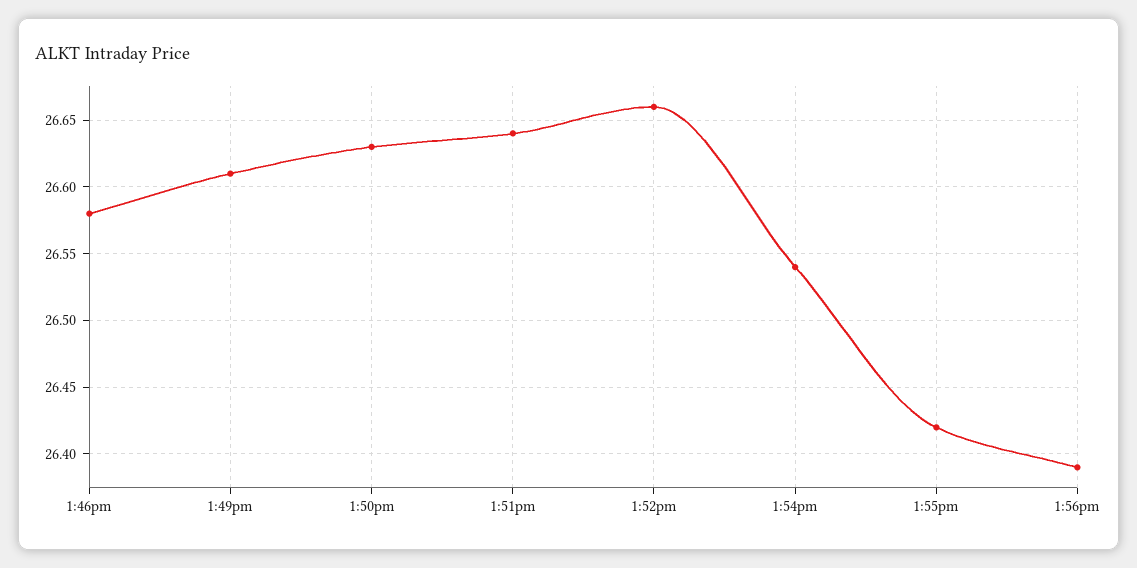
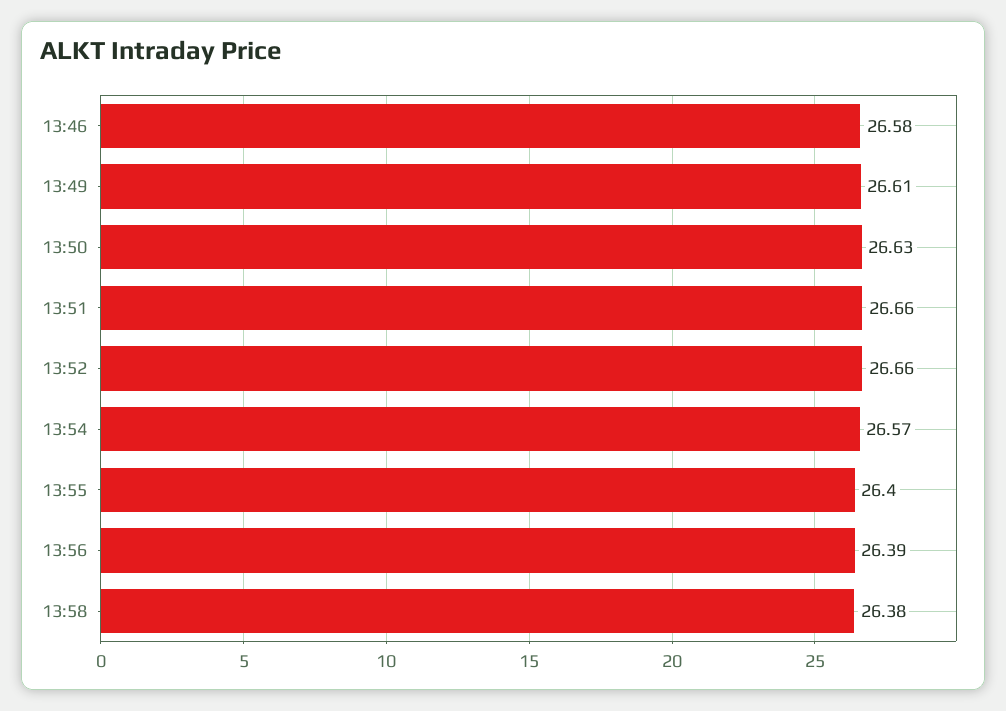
1:51pm: 26.64 -> 26.66
1:54pm: 26.54 -> 26.57
1:55pm: 26.42 -> 26.4
13:58: none -> 26.38

